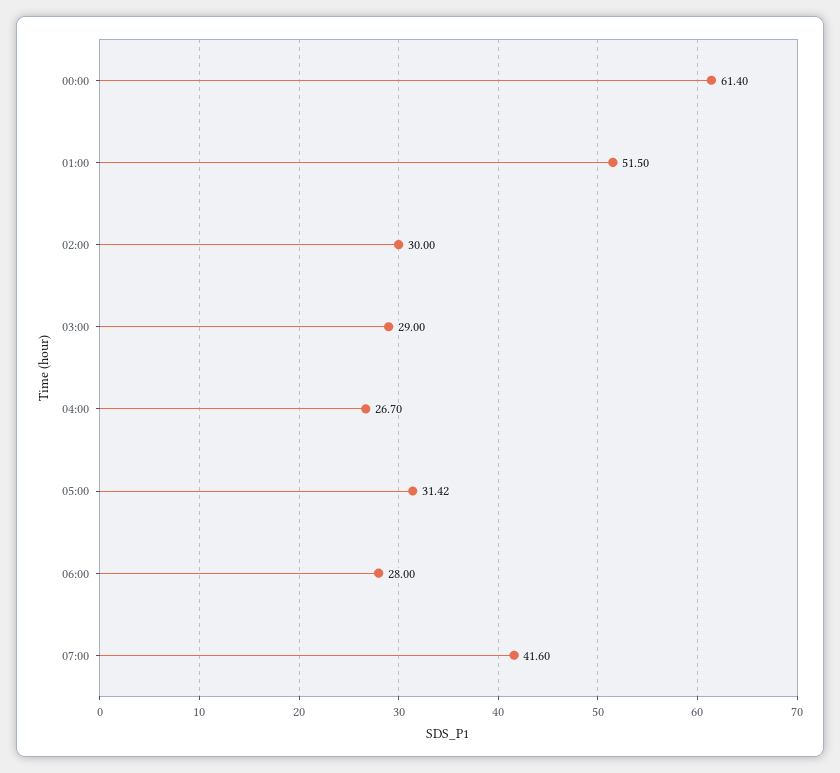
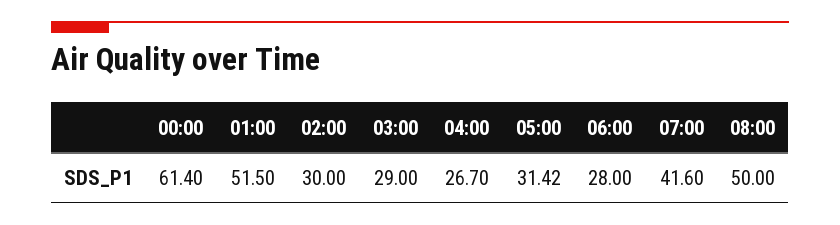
08:00: none -> 50

